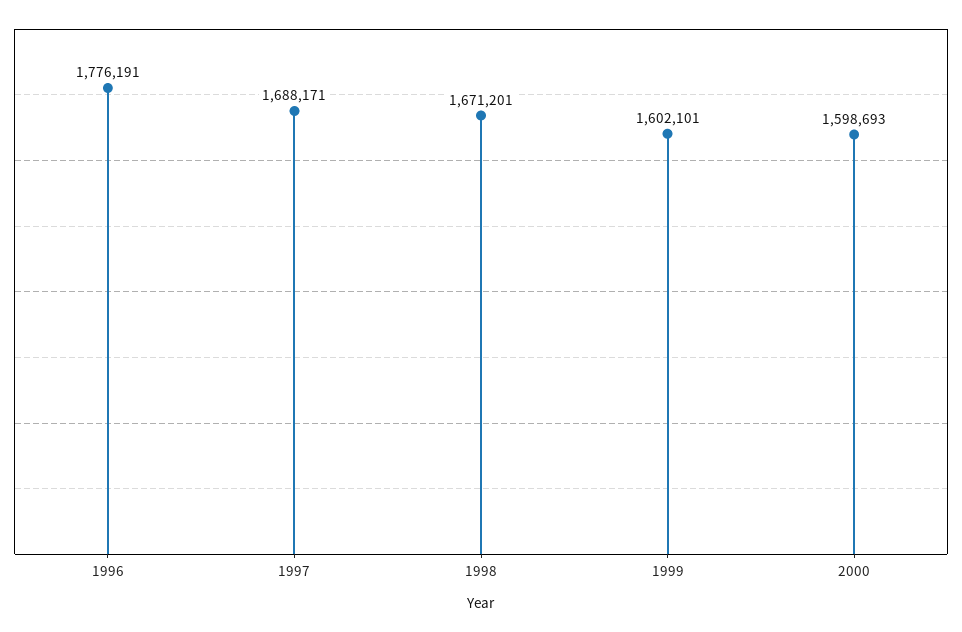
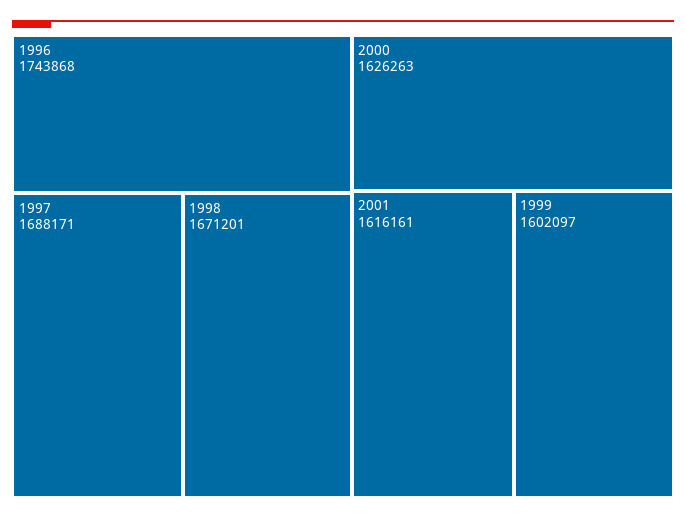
1996: 1776191 -> 1743868
1999: 1602101 -> 1602097
2000: 1598693 -> 1626263
2001: none -> 1616161

